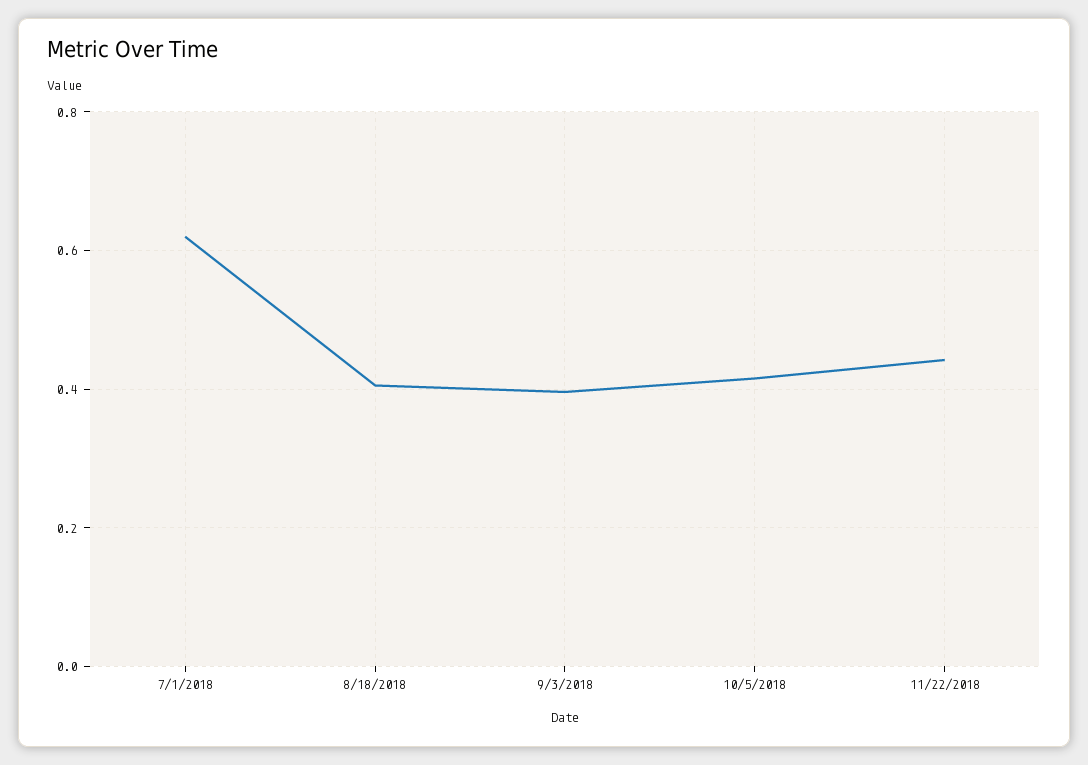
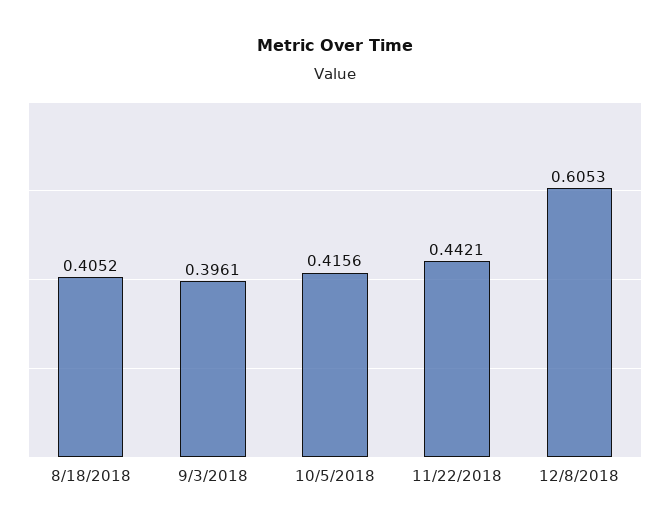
7/1/2018: 0.62 -> none
12/8/2018: none -> 0.6053

